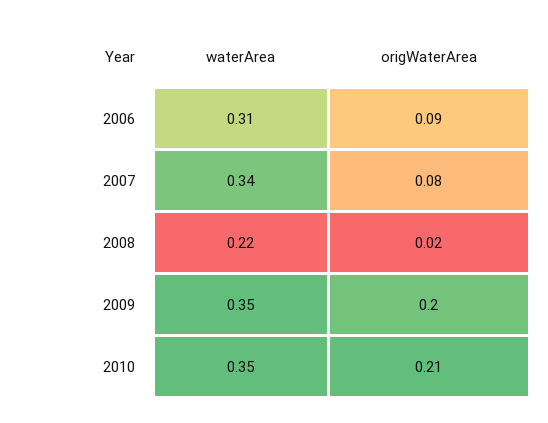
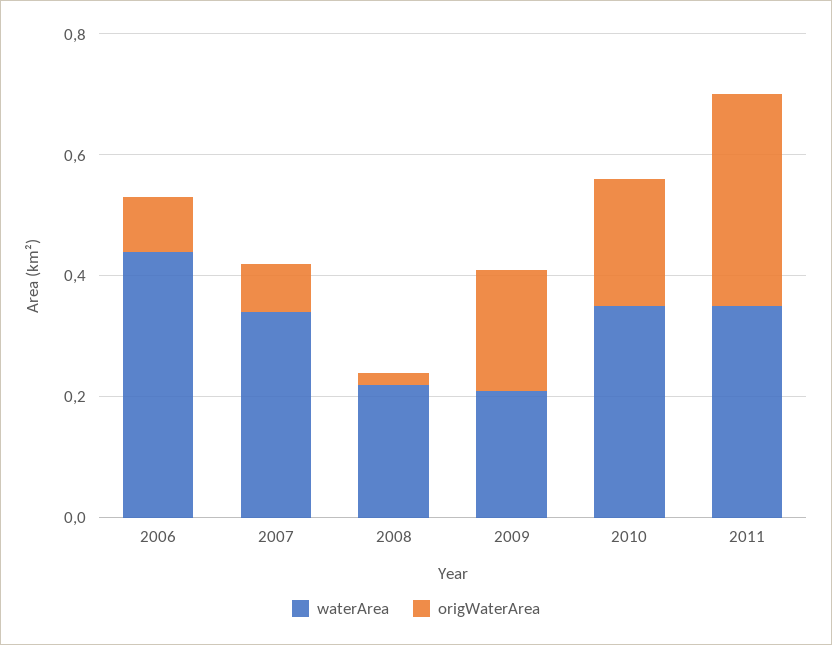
waterArea, 2006: 0.31 -> 0.45
waterArea, 2009: 0.35 -> 0.2
waterArea, 2011: none -> 0.35
origWaterArea, 2011: none -> 0.35

